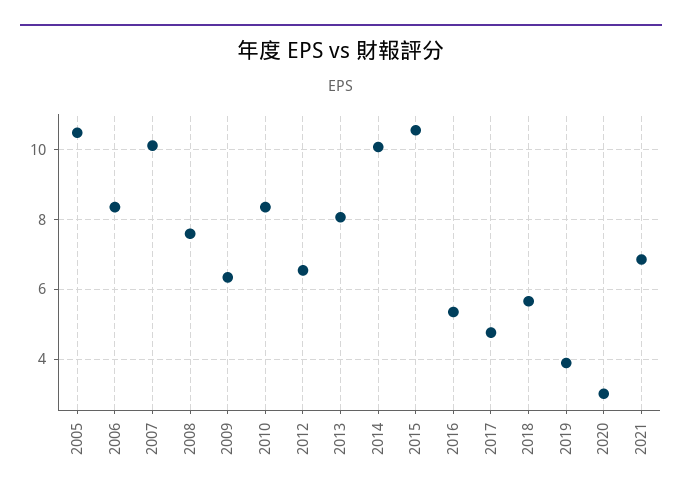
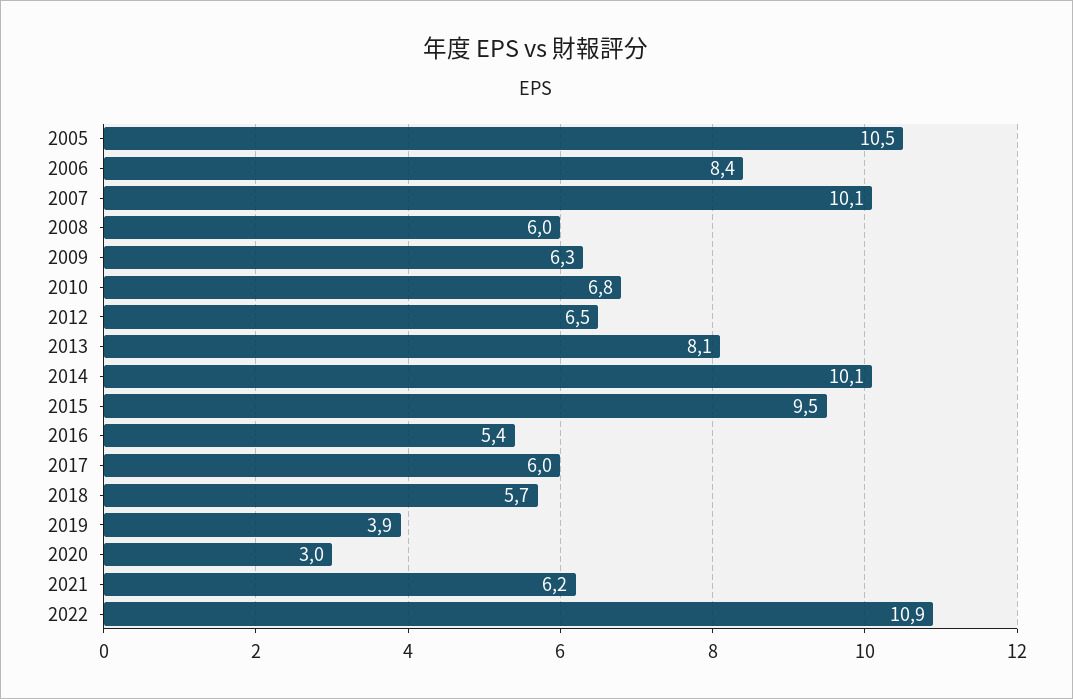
2008: 7.6 -> 6
2010: 8.4 -> 6.8
2015: 10.6 -> 9.5
2017: 4.8 -> 6
2021: 6.8 -> 6.2
2022: none -> 10.9

